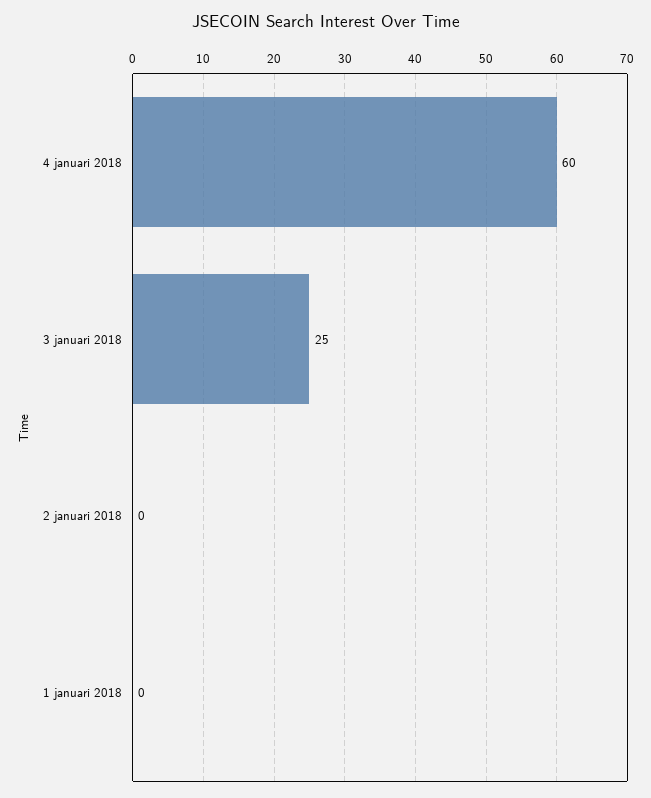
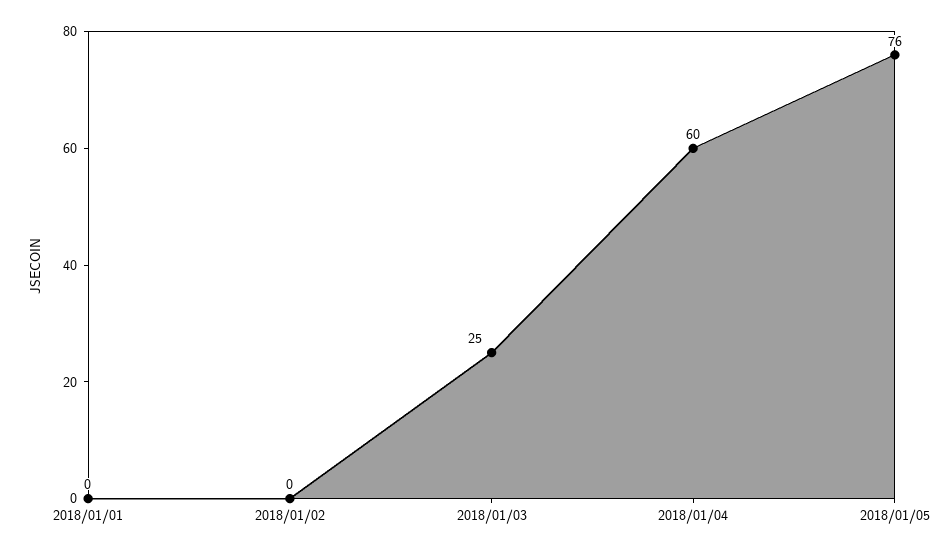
2018/01/05: none -> 76

